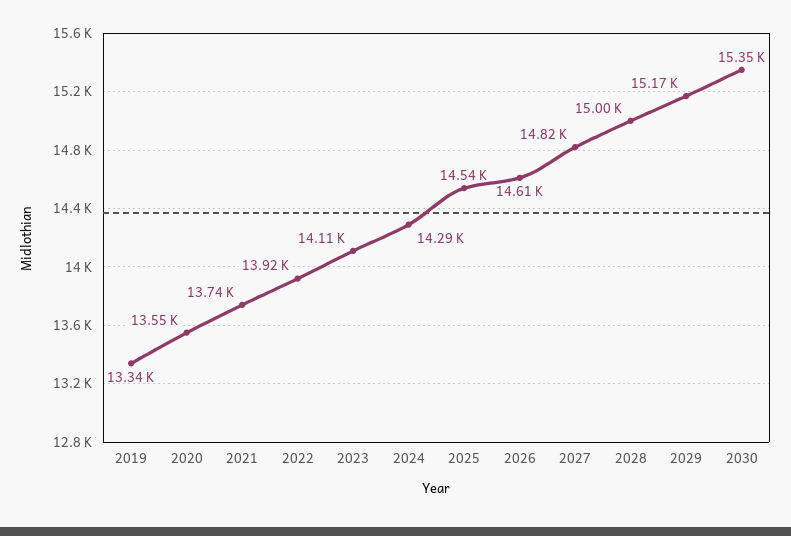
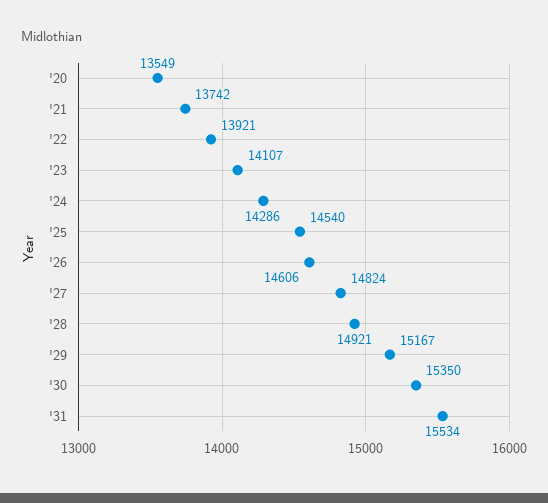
2019: 13340 -> none
2028: 15000 -> 14921
'31: none -> 15534

